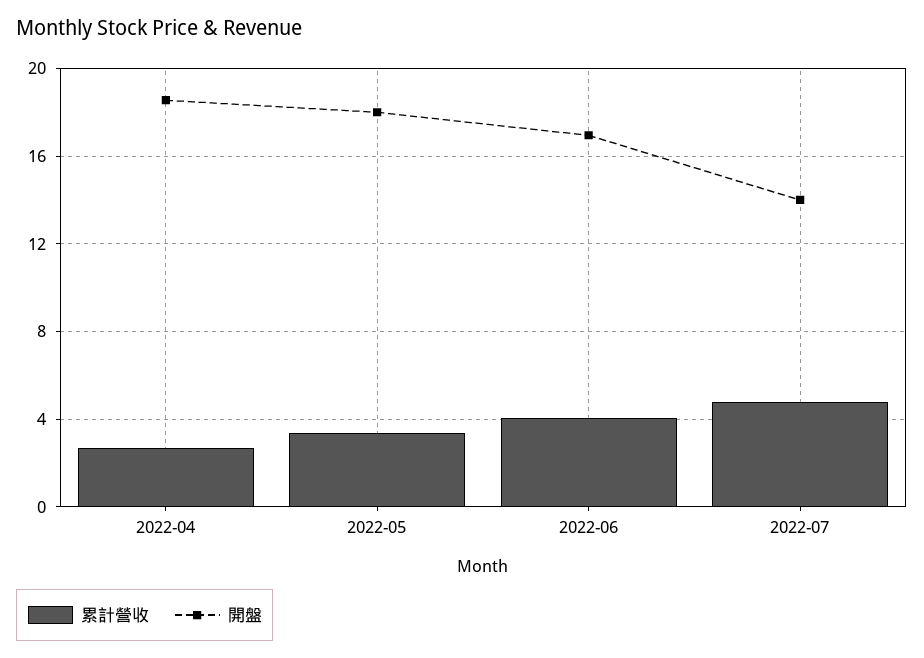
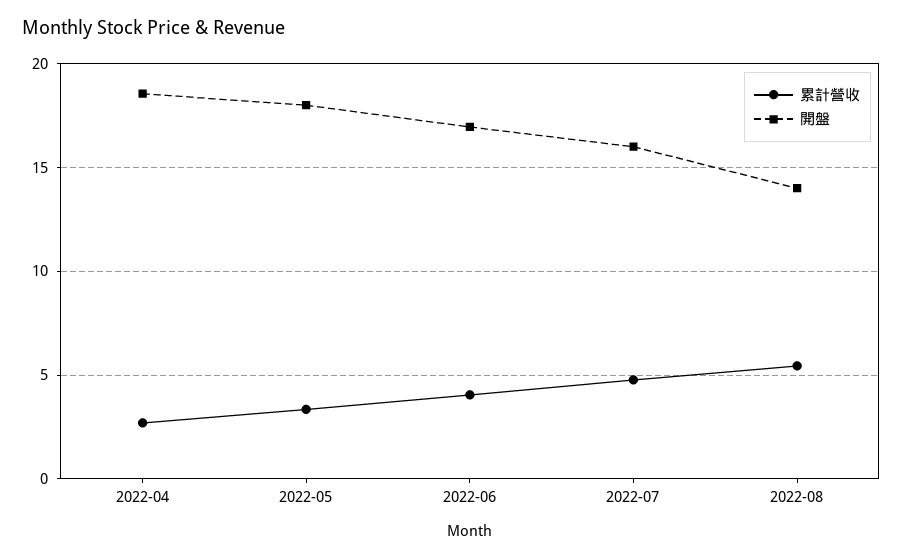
開盤, 2022-07: 14 -> 16
累計營收, 2022-08: none -> 5.5
開盤, 2022-08: none -> 14

